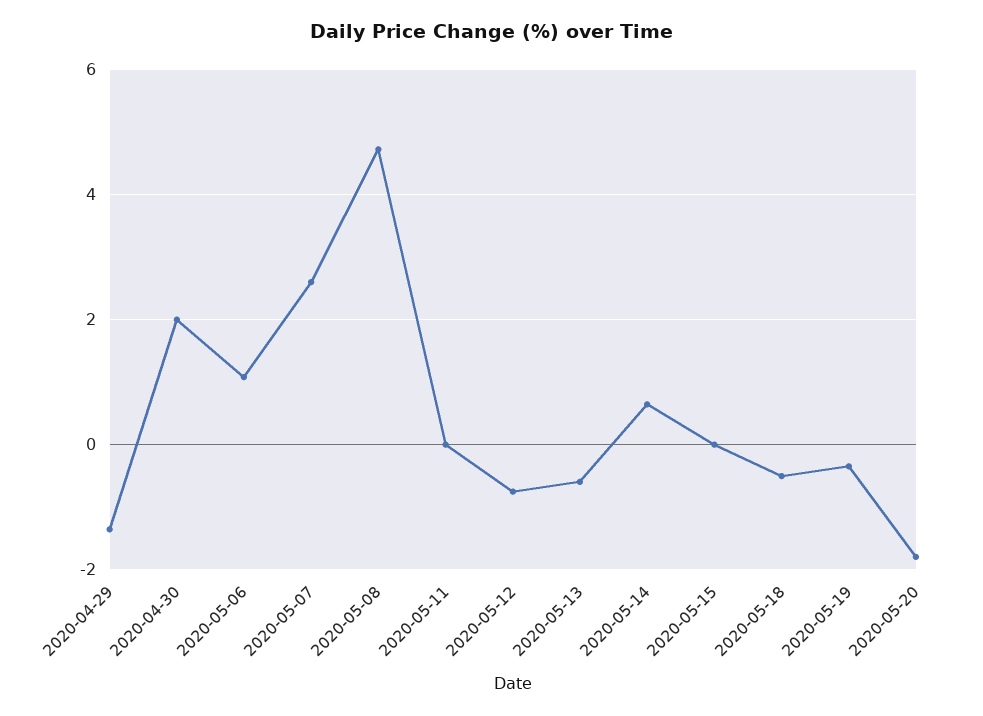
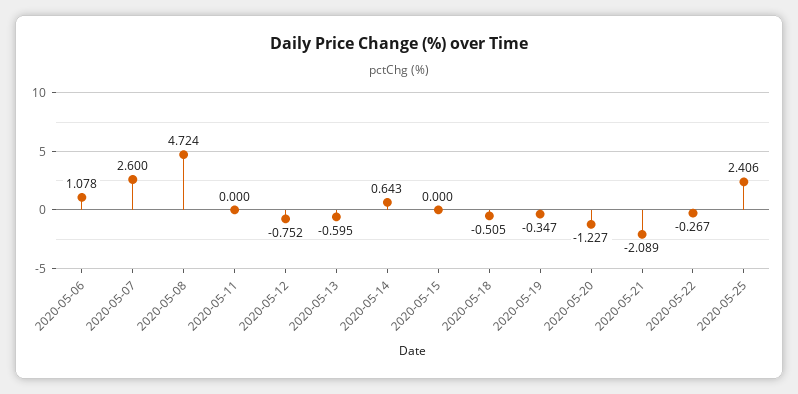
2020-04-29: -1.4 -> none
2020-04-30: 2 -> none
2020-05-20: -1.8 -> -1.227
2020-05-21: none -> -2.089
2020-05-22: none -> -0.267
2020-05-25: none -> 2.406

